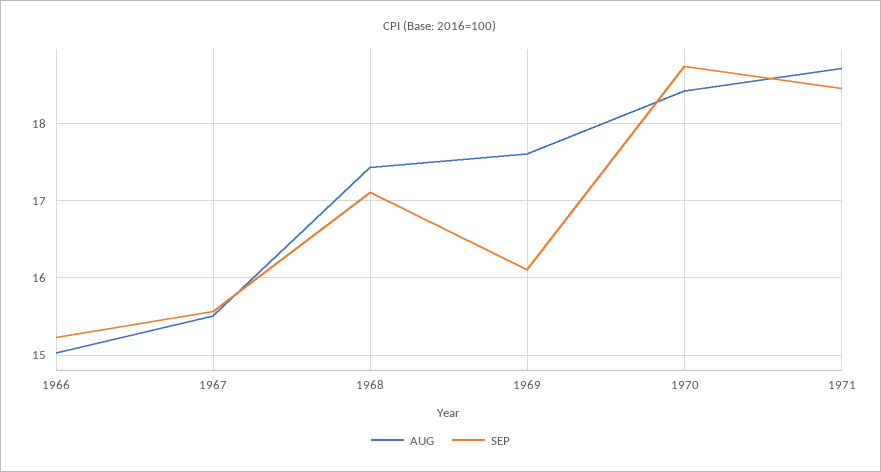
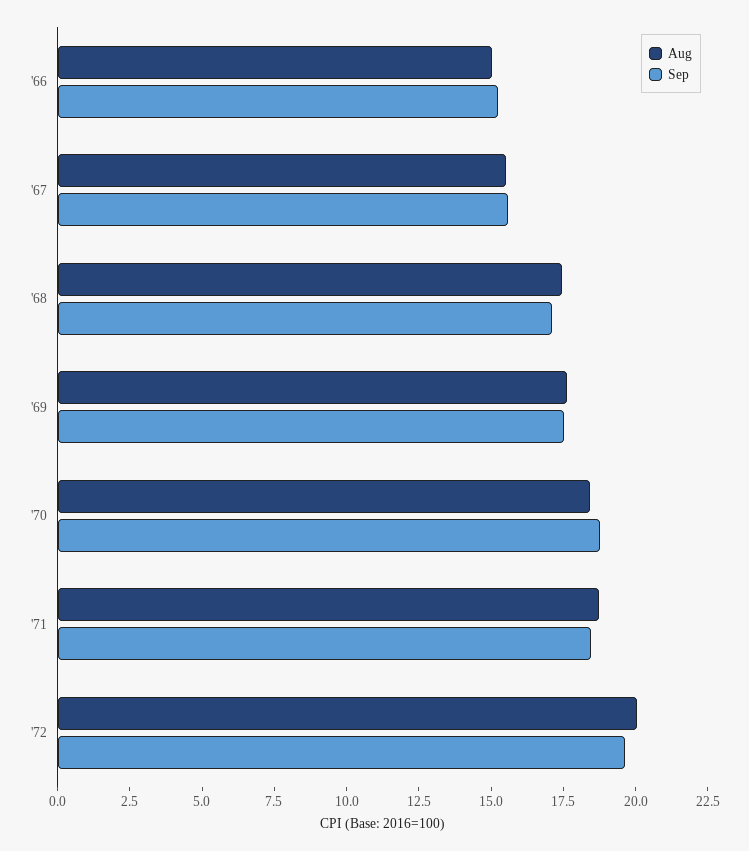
SEP, 1969: 16.1 -> 17.5
AUG, '72: none -> 20
SEP, '72: none -> 19.5

